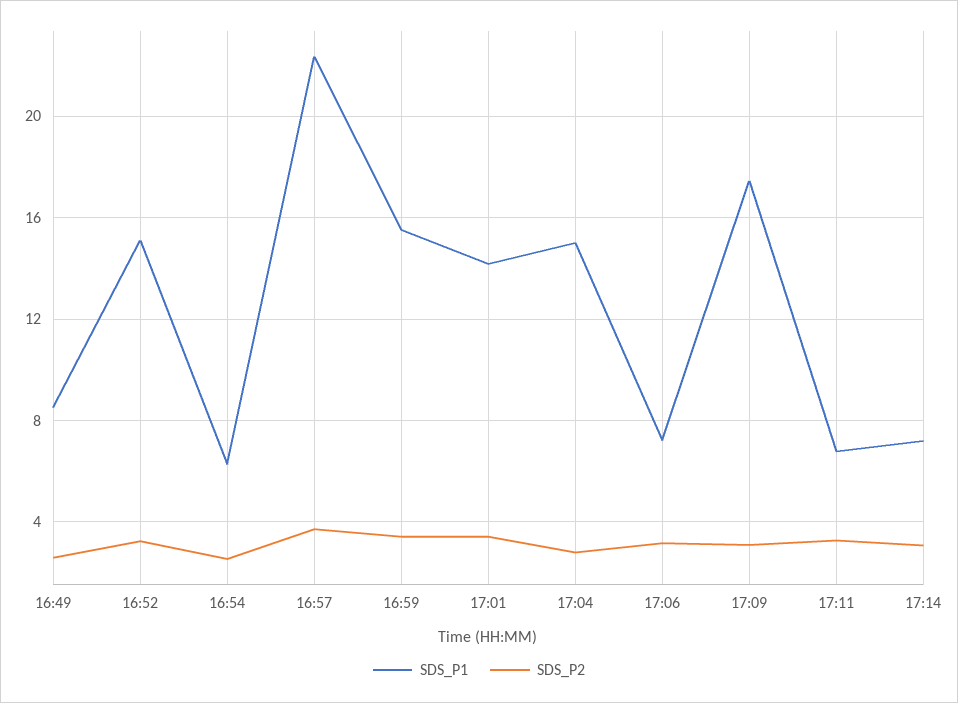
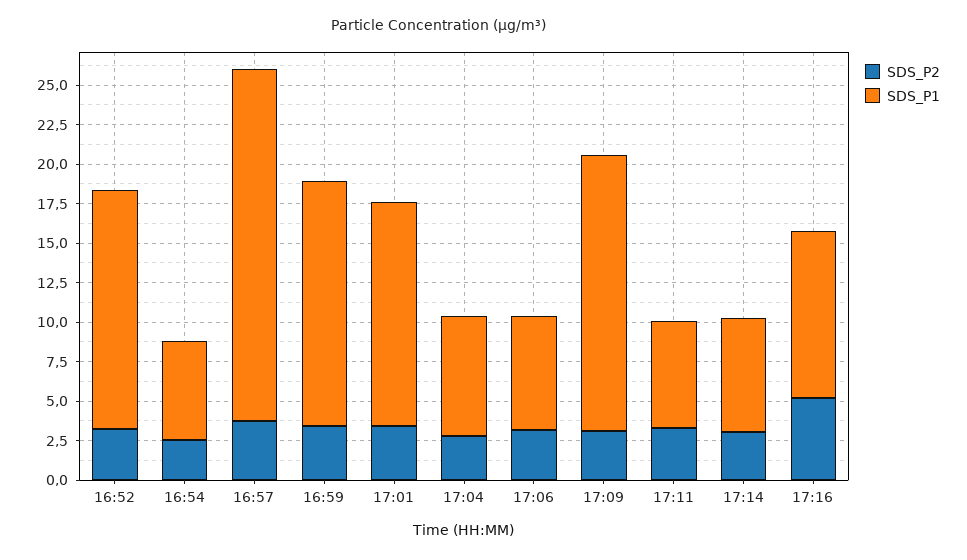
SDS_P1, 16:49: 8.5 -> none
SDS_P2, 16:49: 2.5 -> none
SDS_P1, 17:04: 15 -> 7.5
SDS_P2, 17:16: none -> 5
SDS_P1, 17:16: none -> 10

